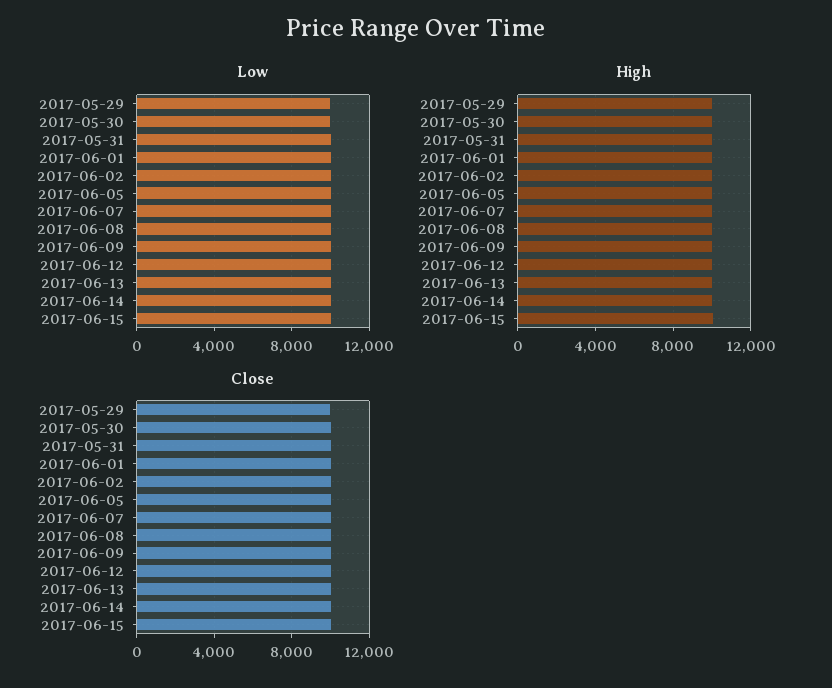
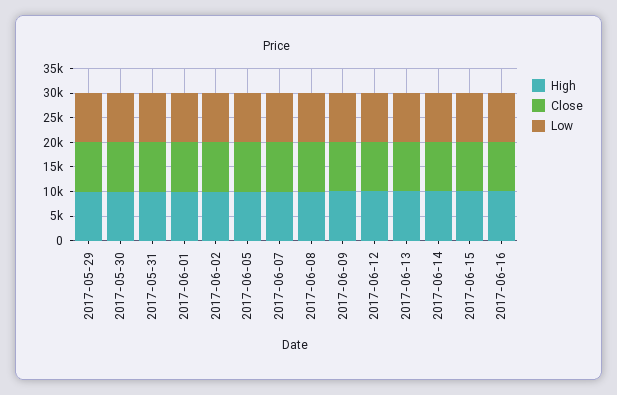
High, 2017-06-16: none -> 10000
Close, 2017-06-16: none -> 10000
Low, 2017-06-16: none -> 10000

